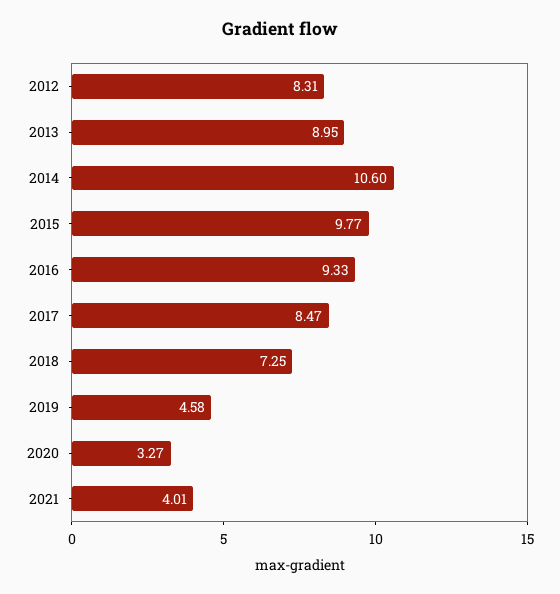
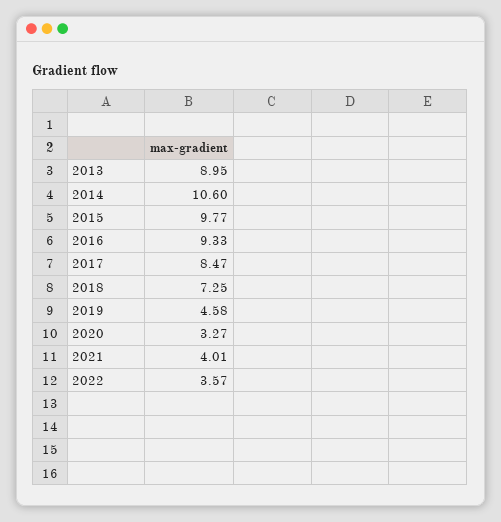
2012: 8.31 -> none
2022: none -> 3.57

